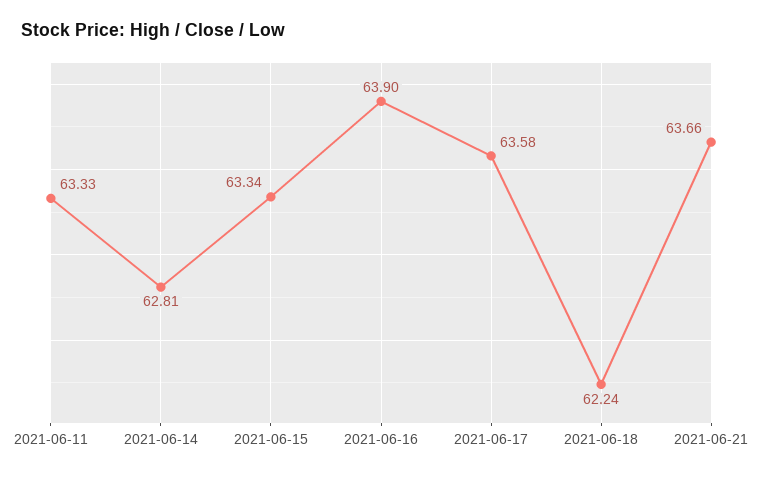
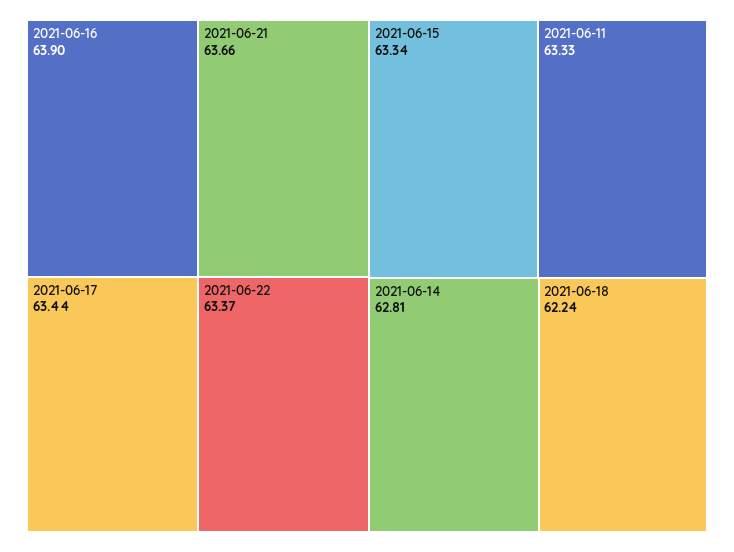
2021-06-17: 63.58 -> 63.44
2021-06-22: none -> 63.37

